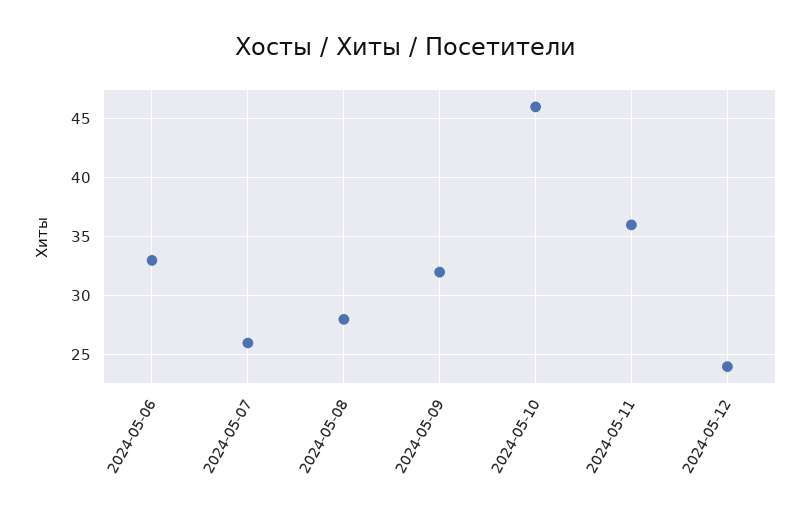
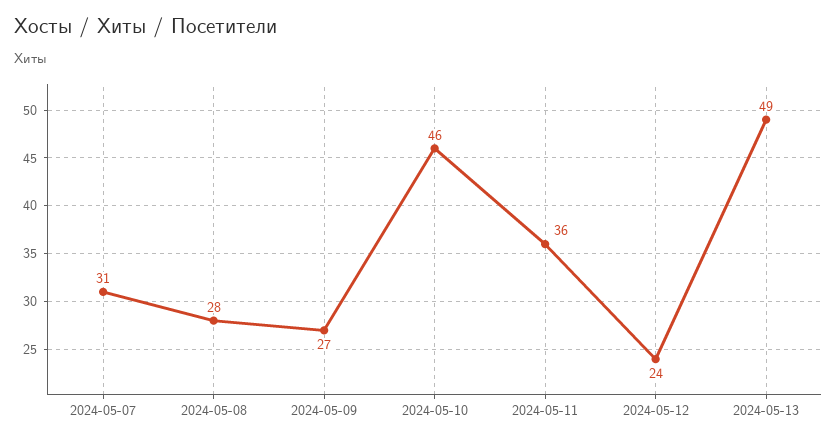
2024-05-06: 33 -> none
2024-05-07: 26 -> 31
2024-05-09: 32 -> 27
2024-05-13: none -> 49

